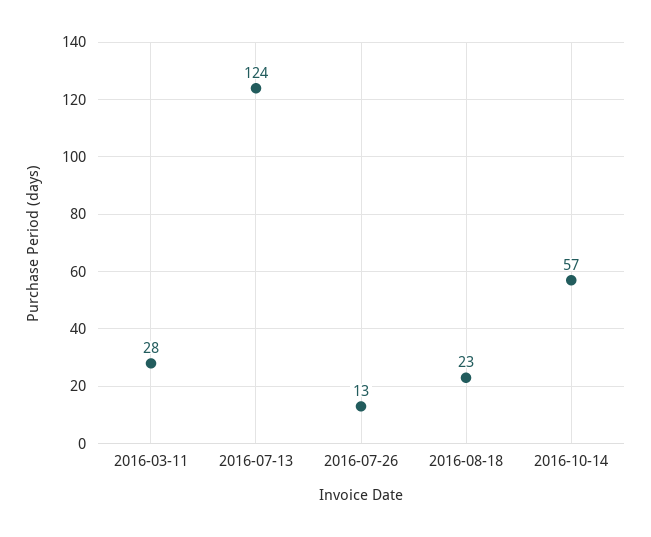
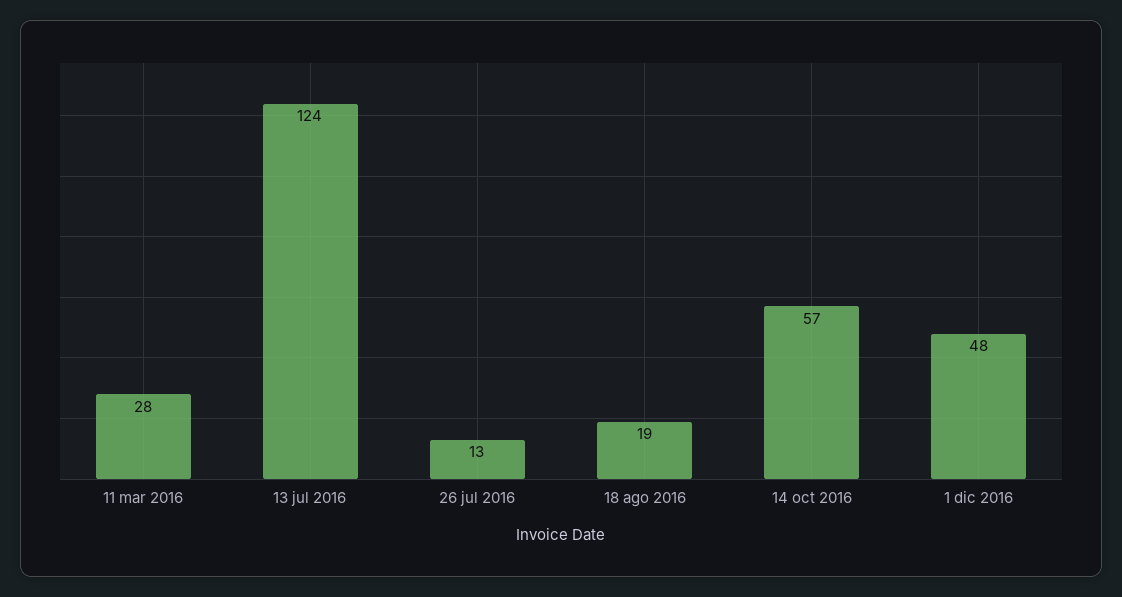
2016-08-18: 23 -> 19
1 dic 2016: none -> 48

